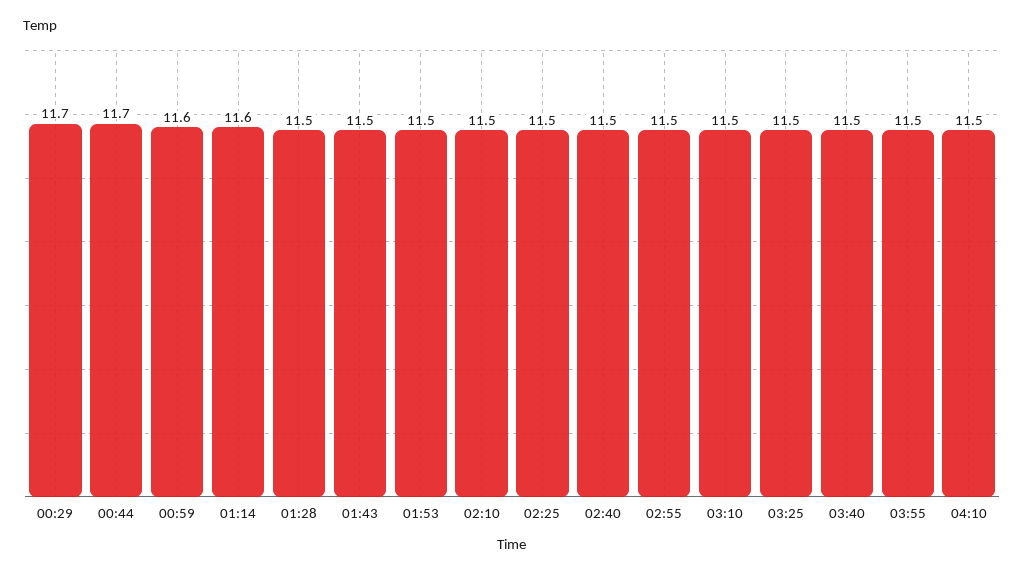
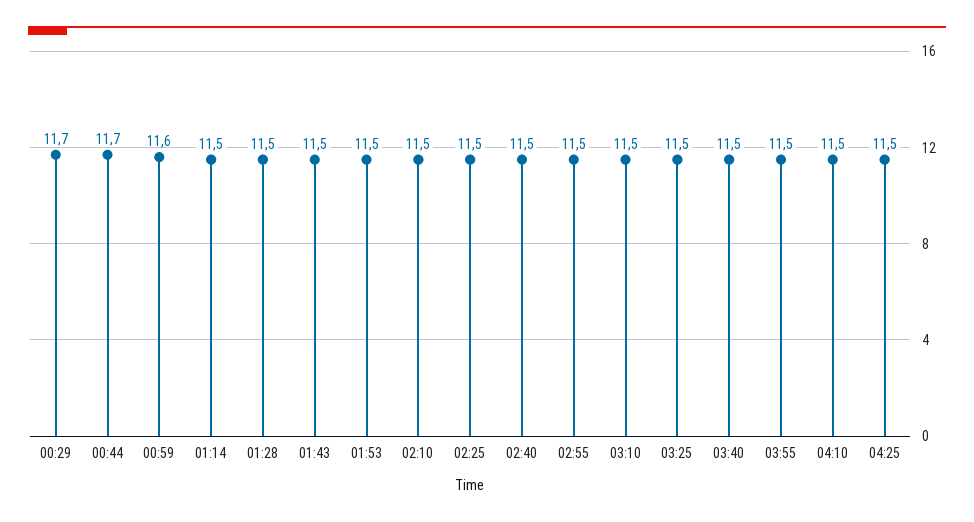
01:14: 11.6 -> 11.5
04:25: none -> 11.5

